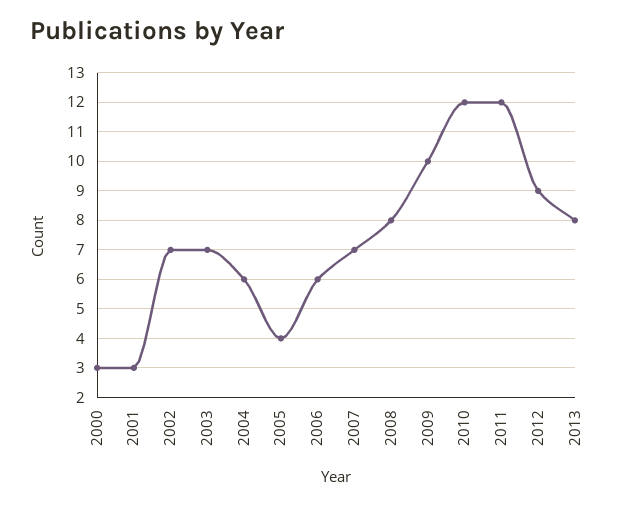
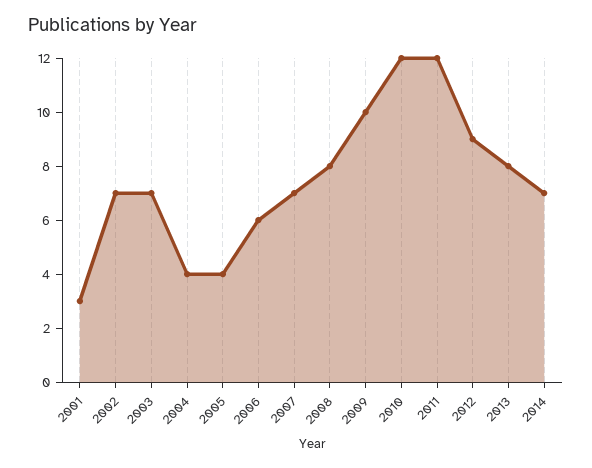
2000: 3 -> none
2004: 6 -> 4
2014: none -> 7

